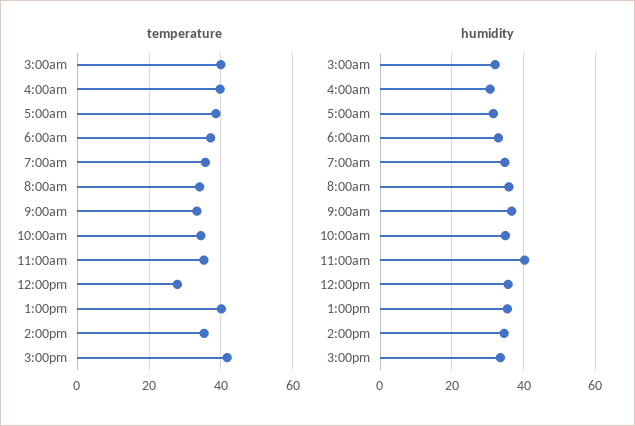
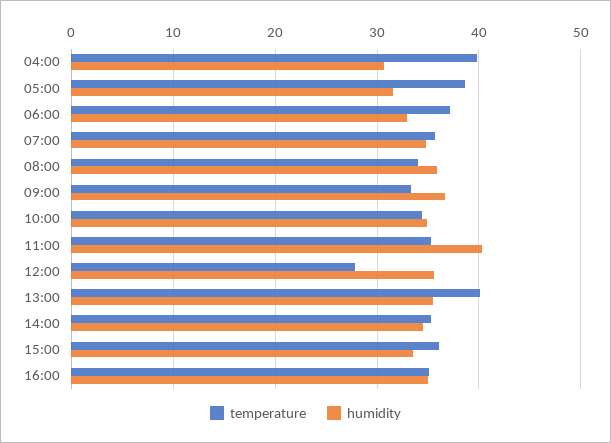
temperature, 3:00am: 40 -> none
temperature, 3:00pm: 42 -> 36
humidity, 3:00am: 32 -> none
temperature, 16:00: none -> 35
humidity, 16:00: none -> 35

